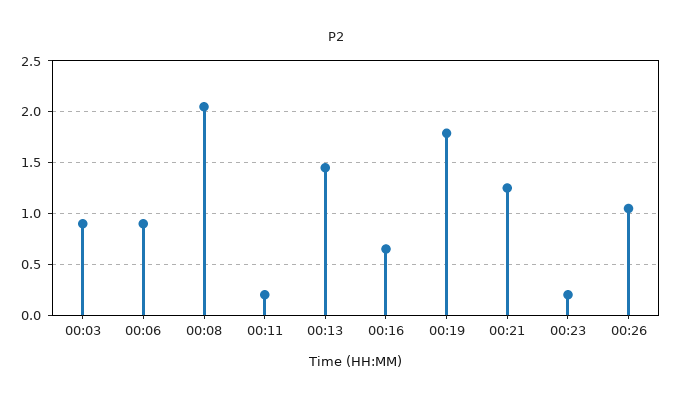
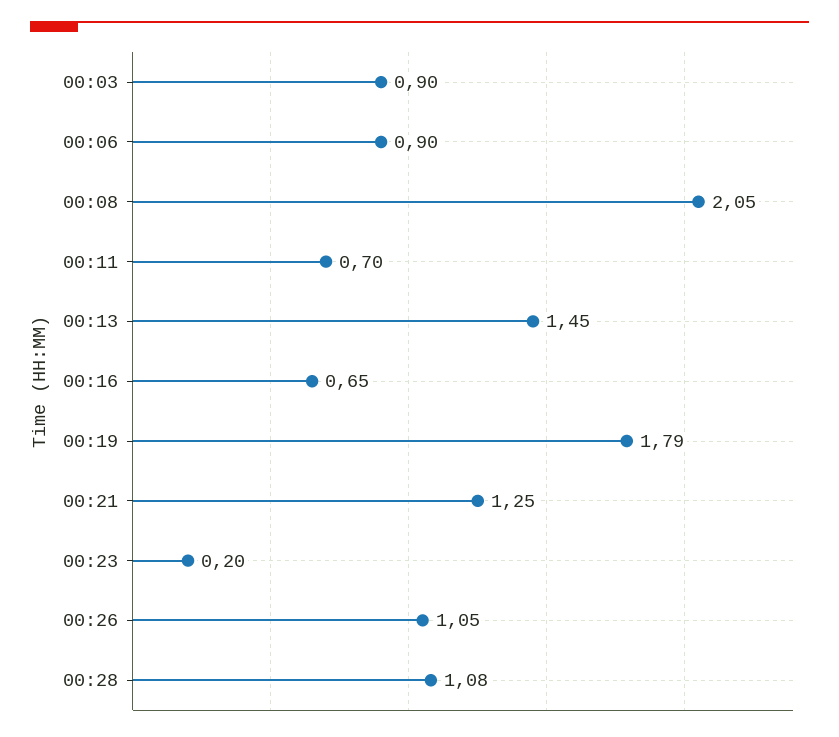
00:11: 0.2 -> 0.7
00:28: none -> 1.08

